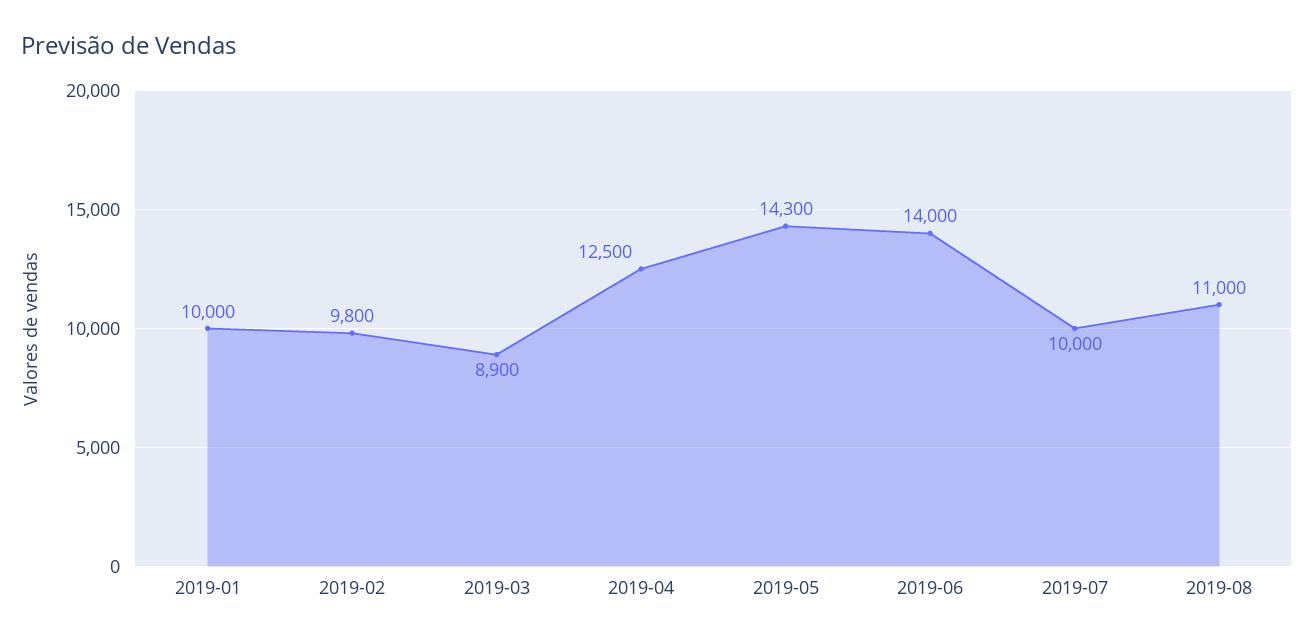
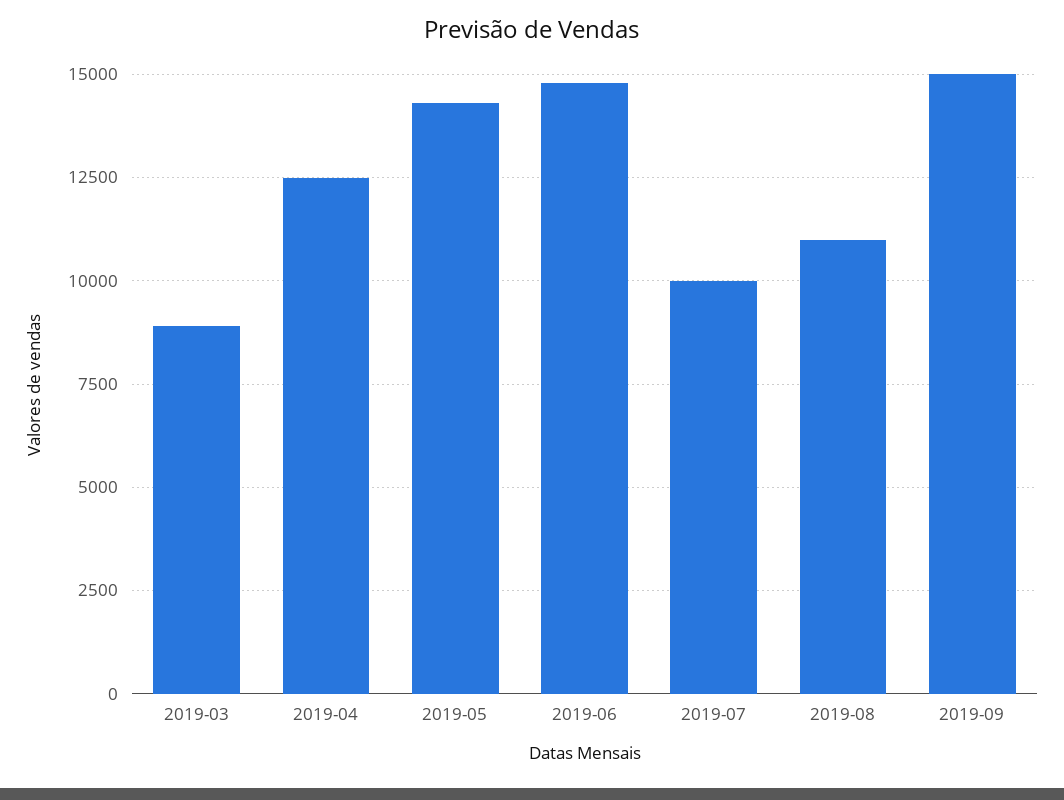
2019-01: 10000 -> none
2019-02: 9800 -> none
2019-06: 14000 -> 14750
2019-09: none -> 15000

